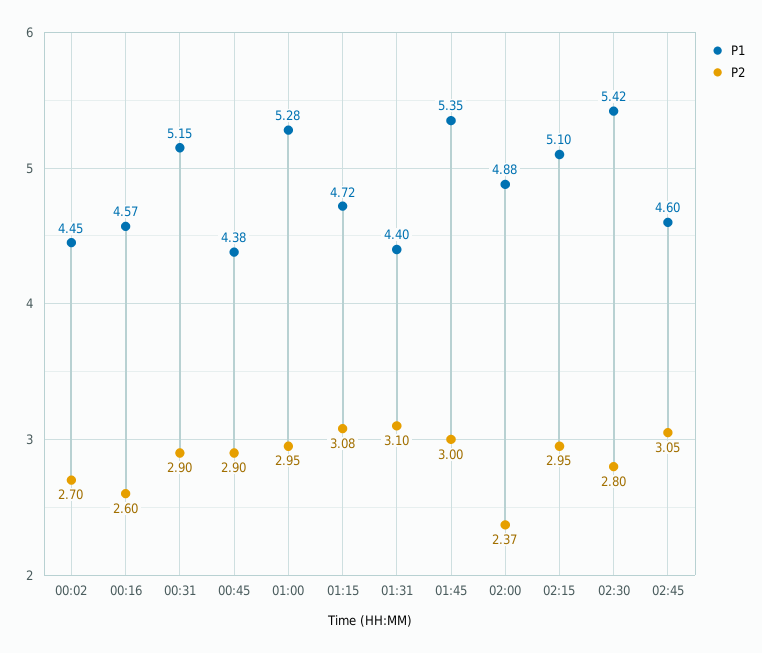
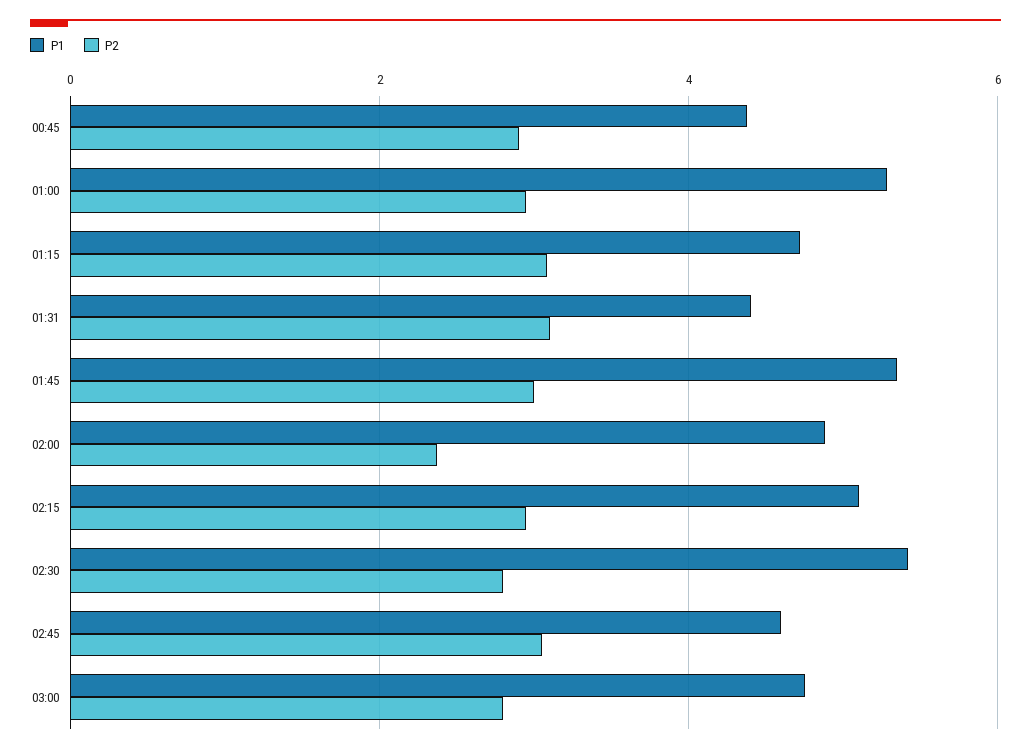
P1, 00:02: 4.45 -> none
P2, 00:02: 2.7 -> none
P1, 00:16: 4.57 -> none
P2, 00:16: 2.6 -> none
P1, 00:31: 5.15 -> none
P2, 00:31: 2.9 -> none
P1, 03:00: none -> 4.8
P2, 03:00: none -> 2.8

